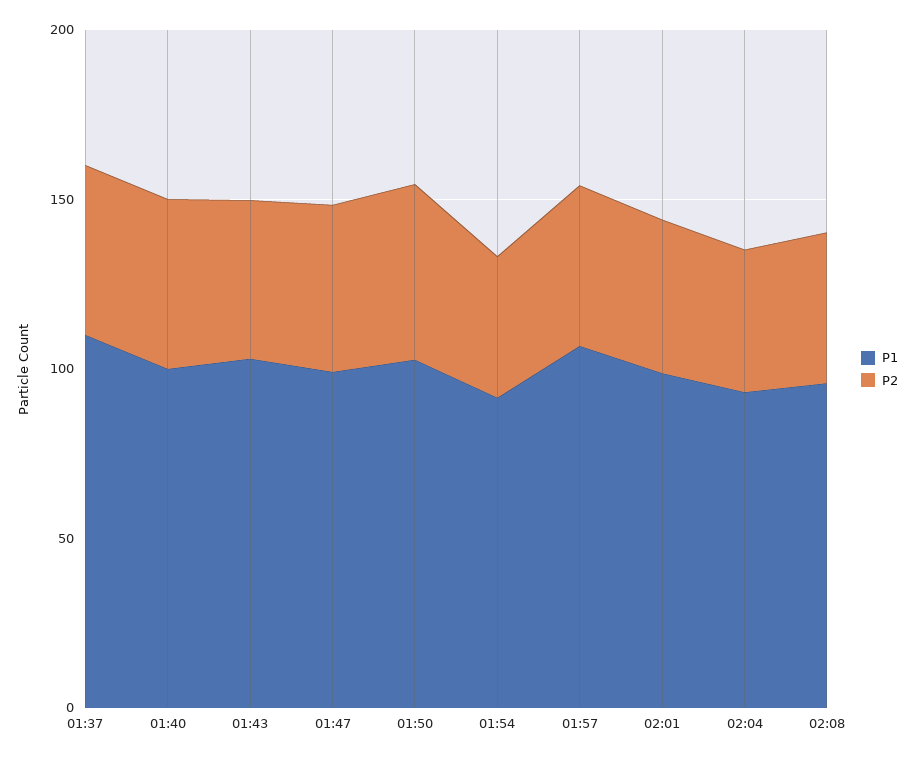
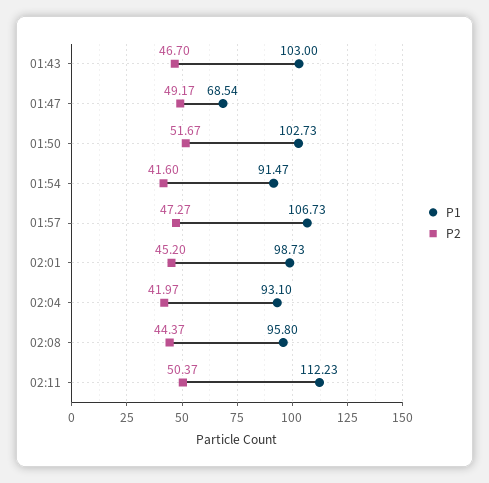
P1, 01:37: 110 -> none
P2, 01:37: 50 -> none
P1, 01:40: 100 -> none
P2, 01:40: 50 -> none
P1, 01:47: 100 -> 68.54
P1, 02:11: none -> 112.23
P2, 02:11: none -> 50.37

